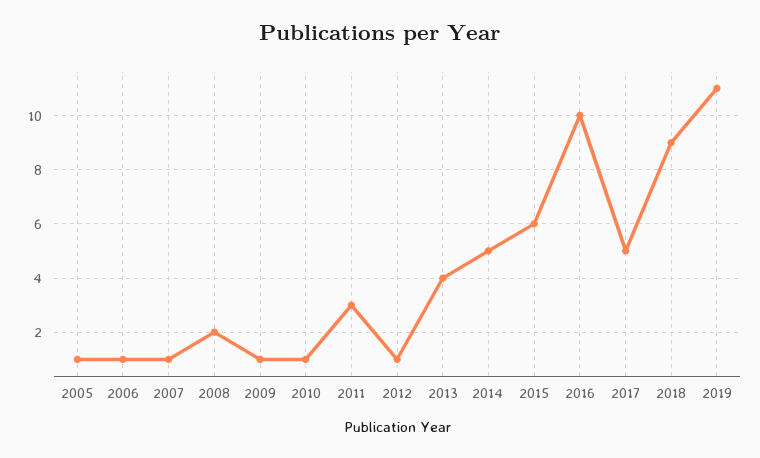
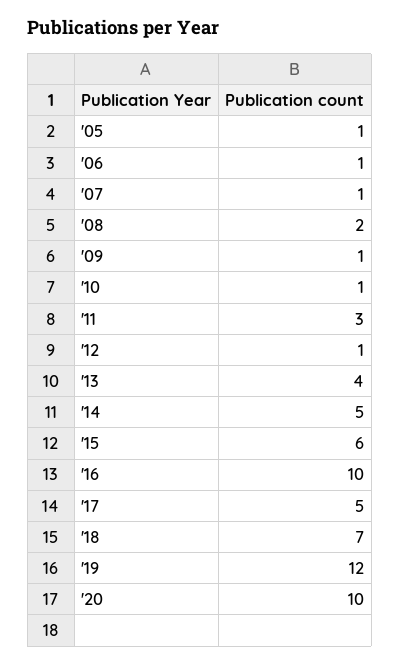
2018: 9 -> 7
2019: 11 -> 12
'20: none -> 10

